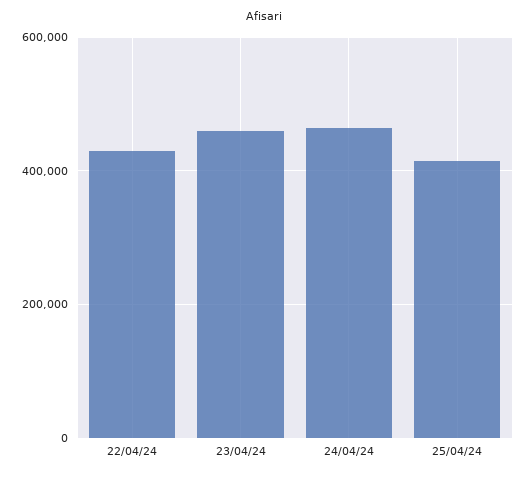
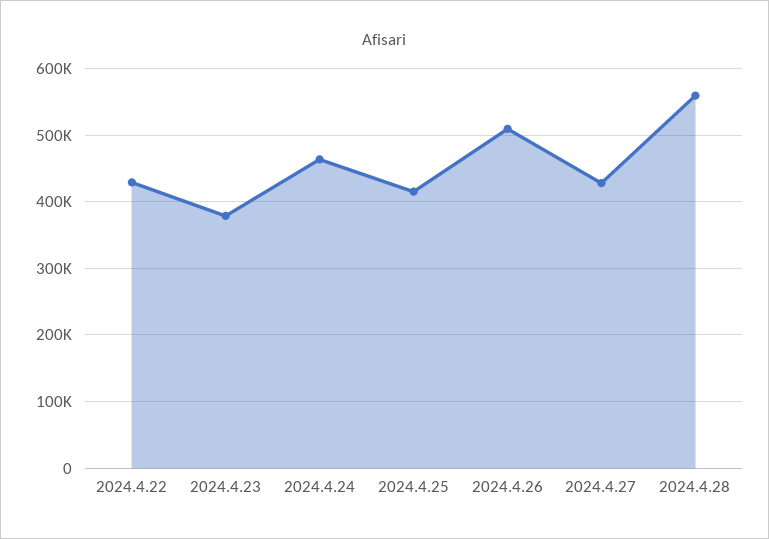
23/04/24: 460000 -> 380000
2024.4.26: none -> 510000
2024.4.27: none -> 430000
2024.4.28: none -> 560000

